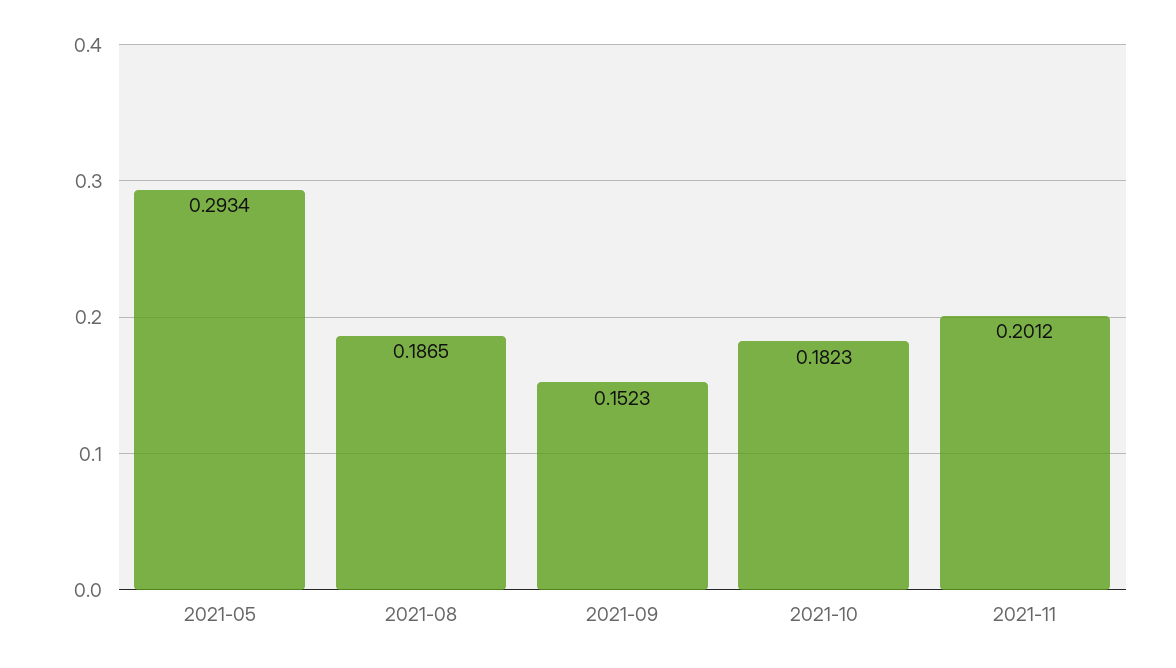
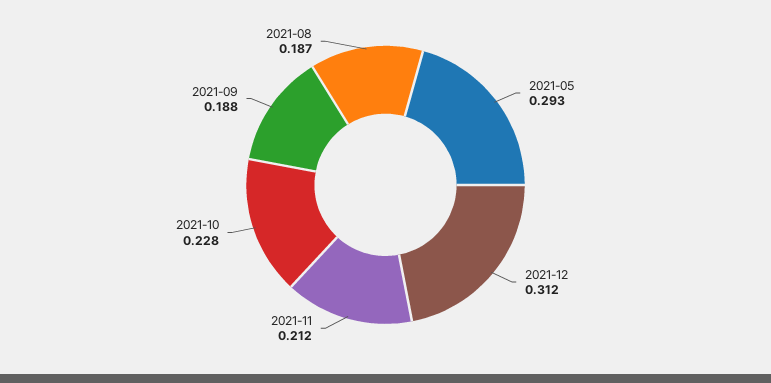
2021-09: 0.1523 -> 0.188
2021-10: 0.1823 -> 0.228
2021-11: 0.2012 -> 0.212
2021-12: none -> 0.312

